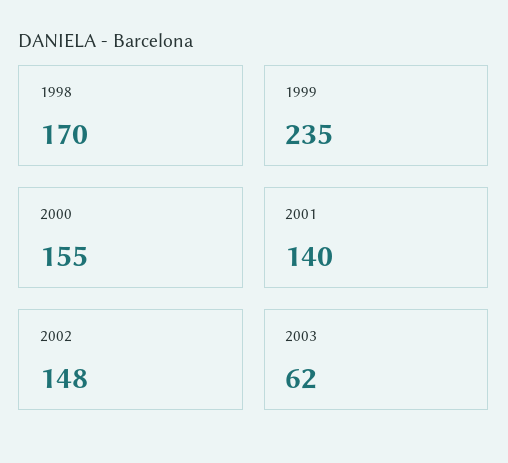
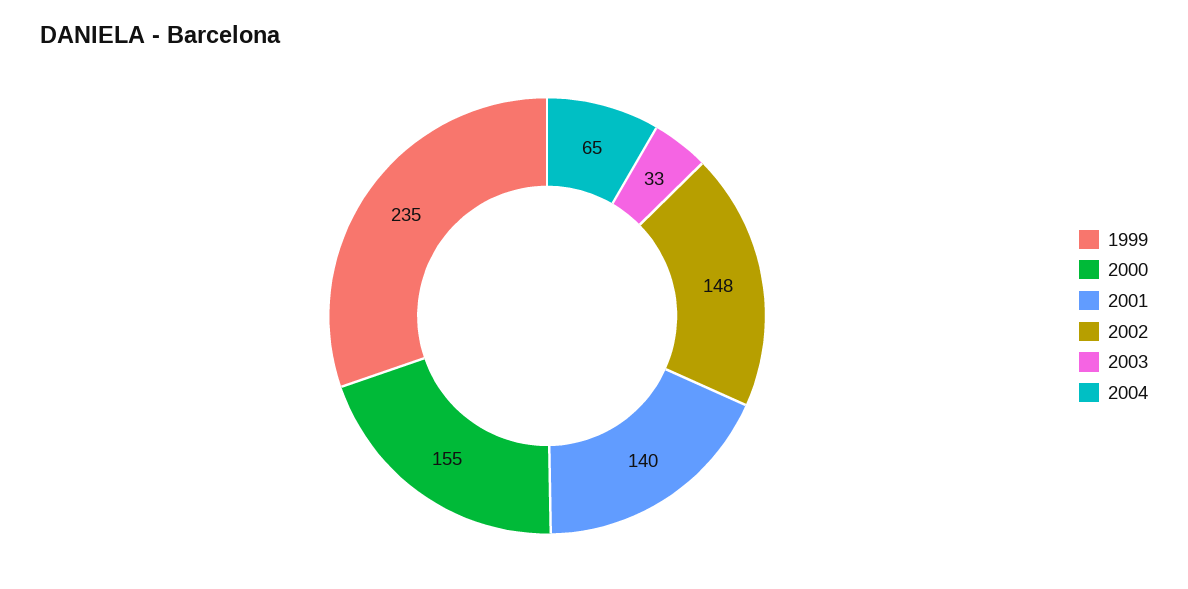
1998: 170 -> none
2003: 62 -> 33
2004: none -> 65

